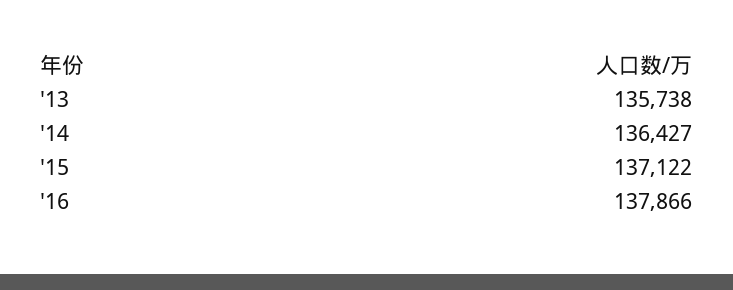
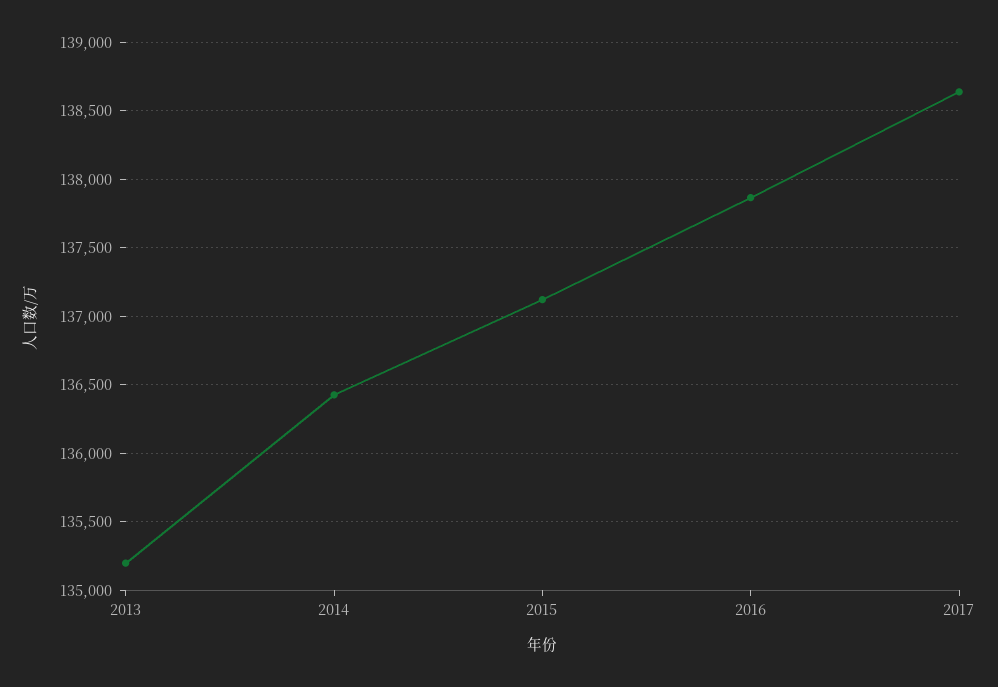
'13: 135738 -> 135200
2017: none -> 138650

